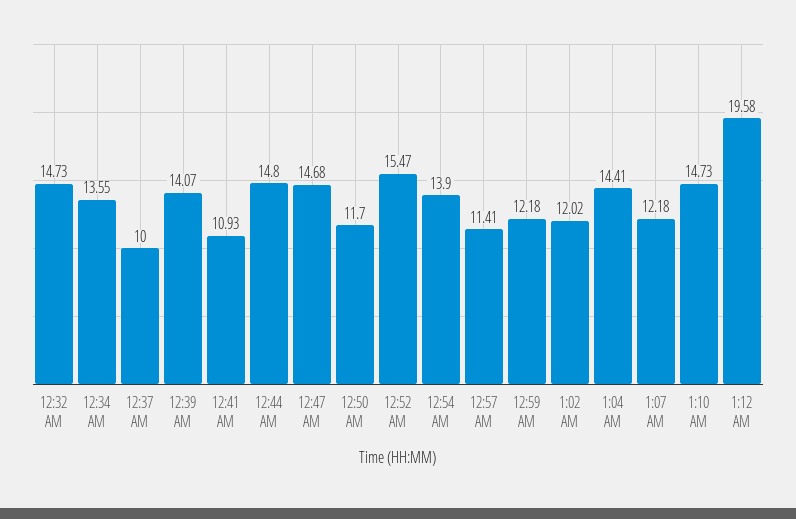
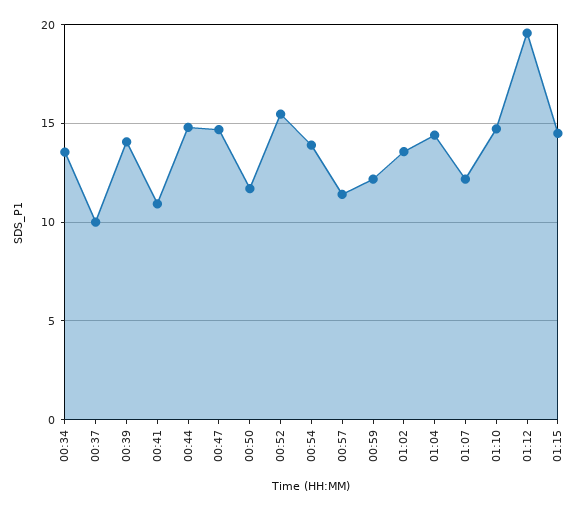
12:32 AM: 14.73 -> none
1:02 AM: 12.02 -> 13.5
01:15: none -> 14.5

